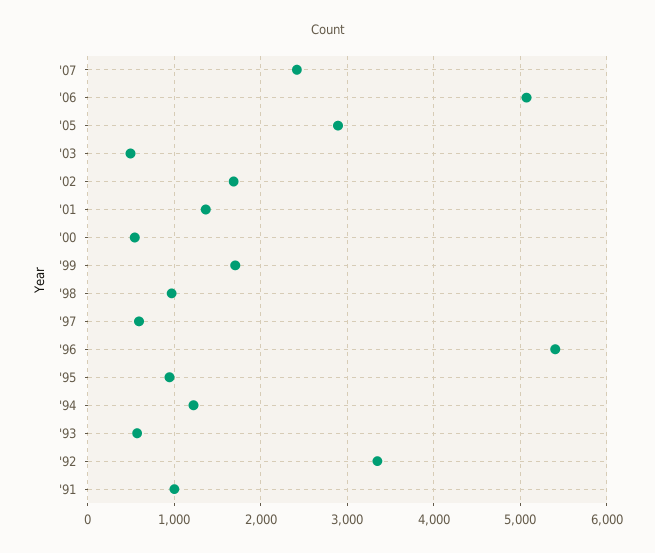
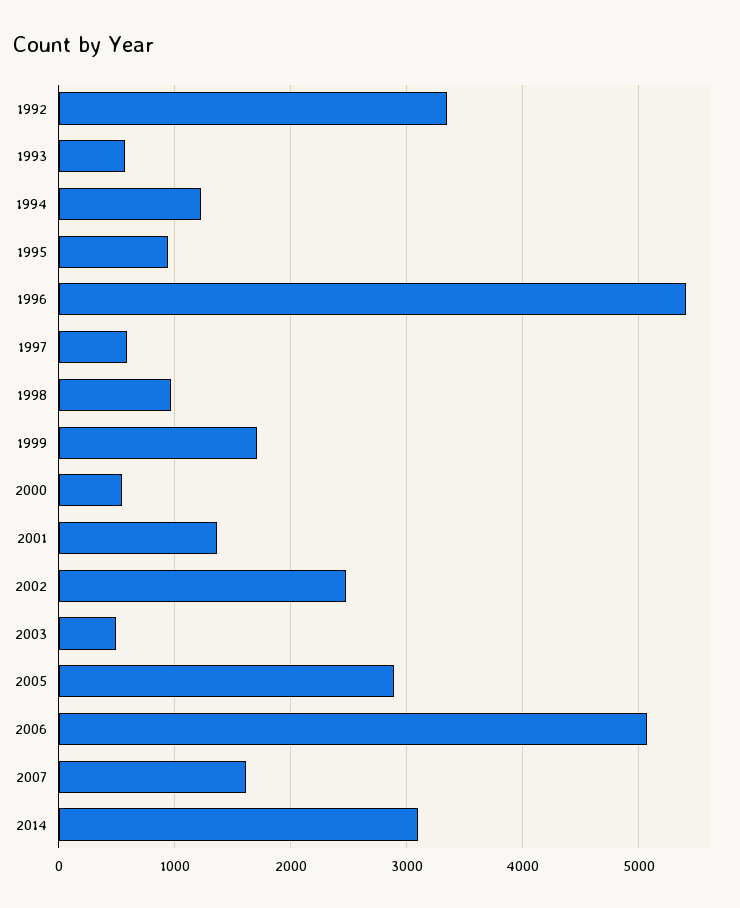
'07: 2400 -> 1600
'02: 1700 -> 2500
'91: 1000 -> none
2014: none -> 3100

